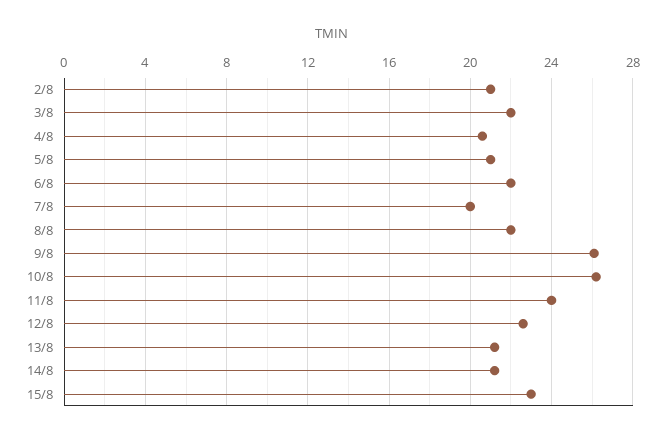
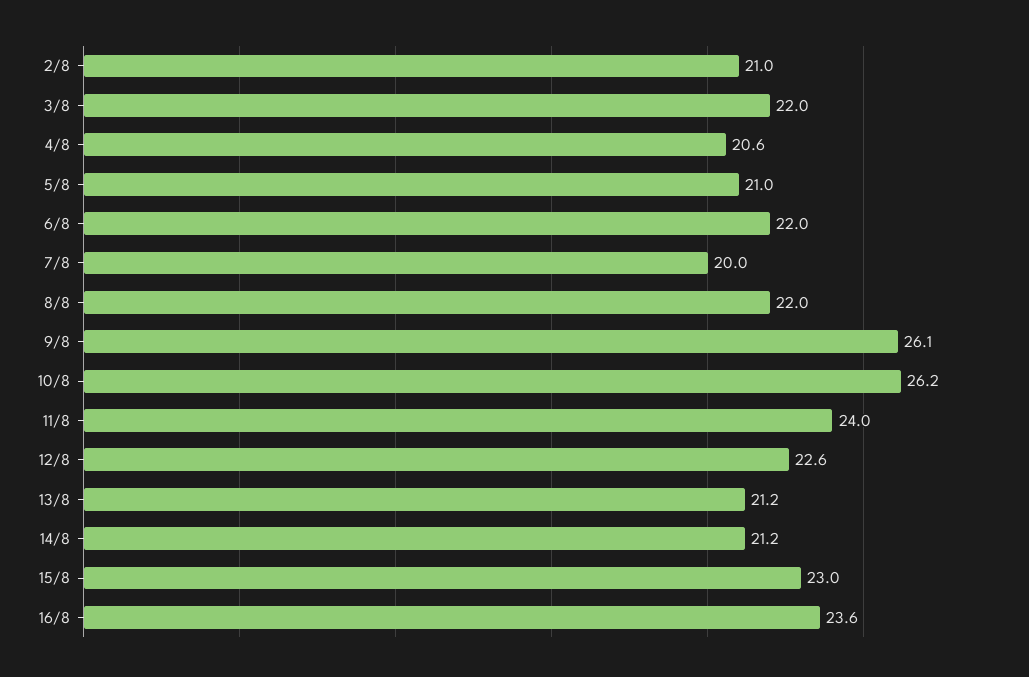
16/8: none -> 23.6

